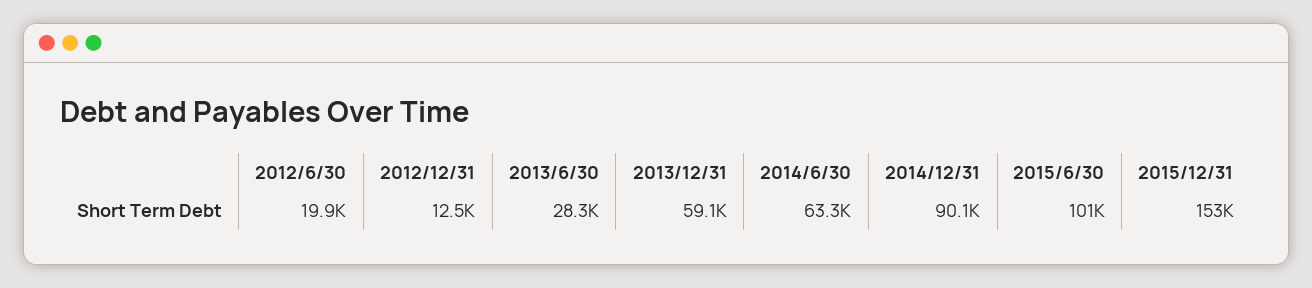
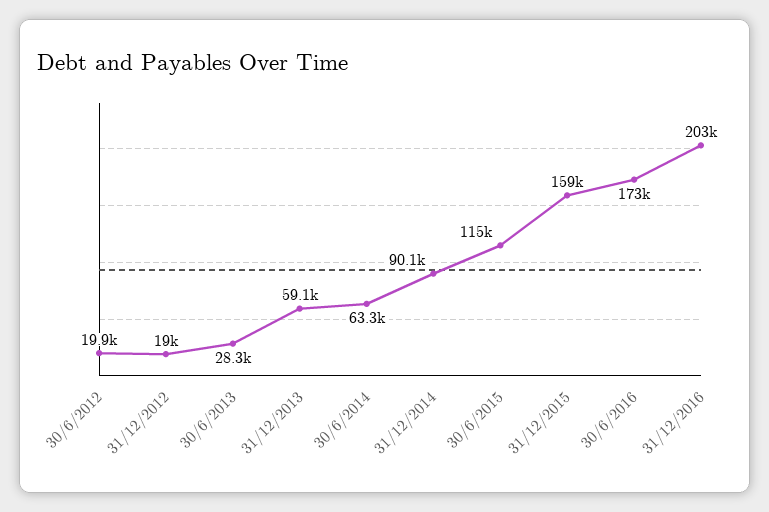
2012/12/31: 12500 -> 19000
2015/6/30: 101000 -> 115000
2015/12/31: 153000 -> 159000
30/6/2016: none -> 173000
31/12/2016: none -> 203000

